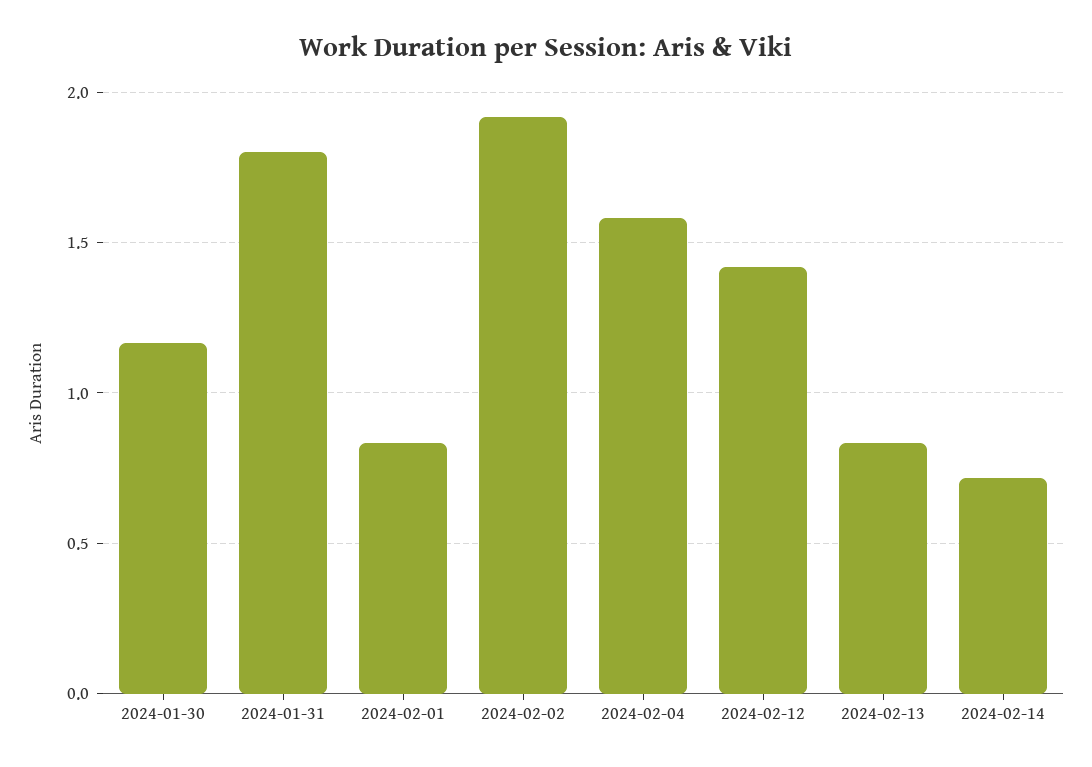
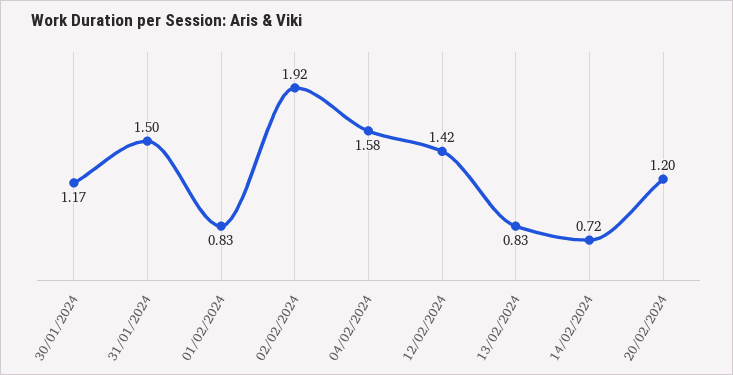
2024-01-31: 1.8 -> 1.5
20/02/2024: none -> 1.2

